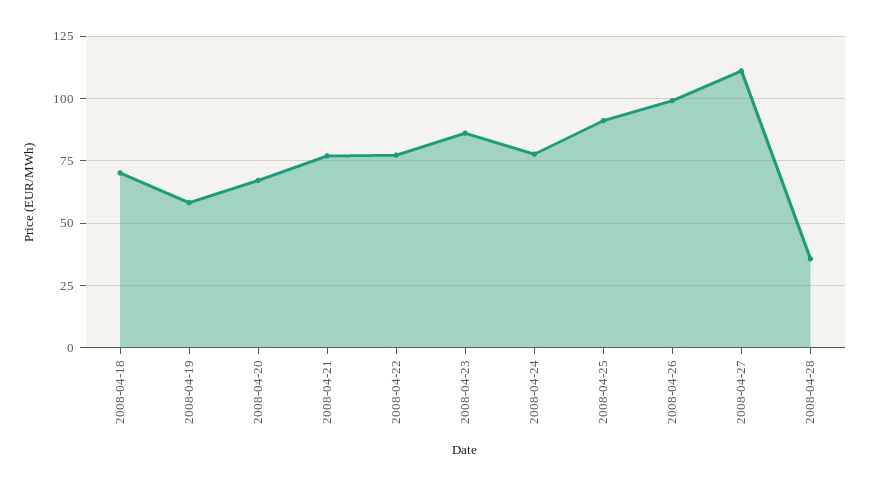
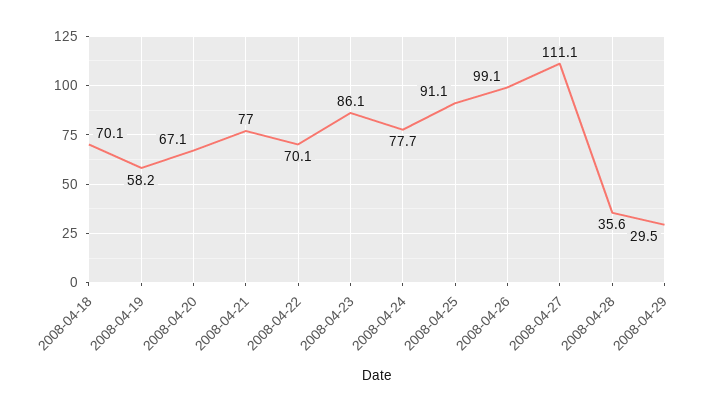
2008-04-22: 77.5 -> 70.1
2008-04-29: none -> 29.5

